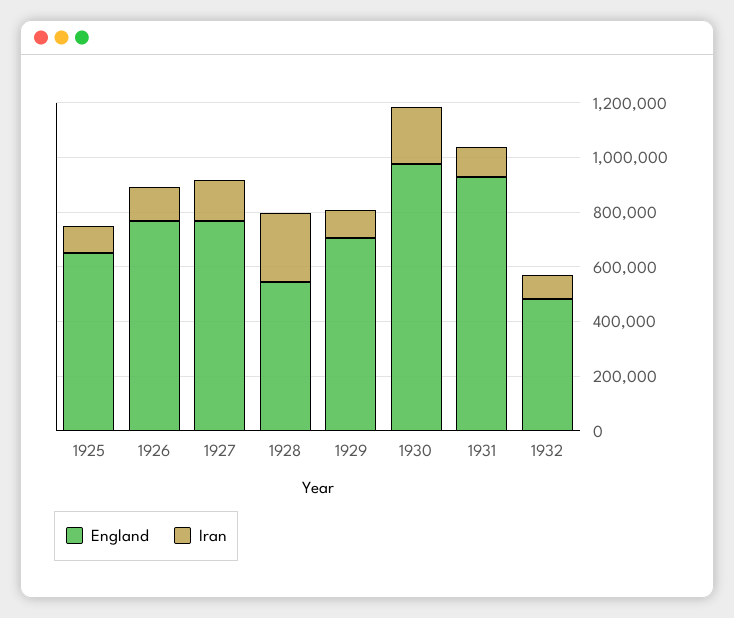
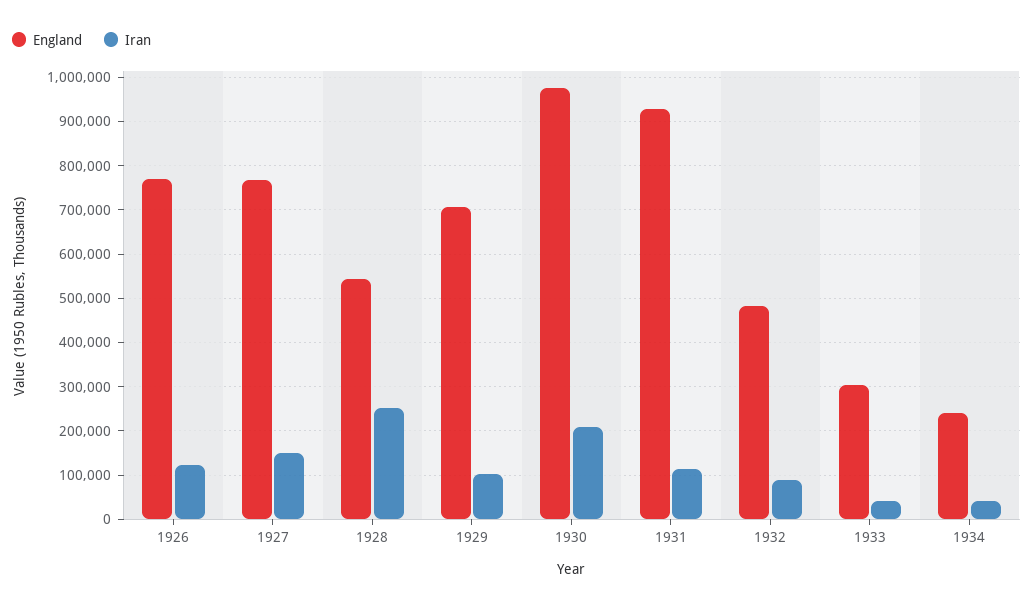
England, 1925: 650000 -> none
Iran, 1925: 100000 -> none
England, 1933: none -> 300000
Iran, 1933: none -> 40000
England, 1934: none -> 240000
Iran, 1934: none -> 40000

